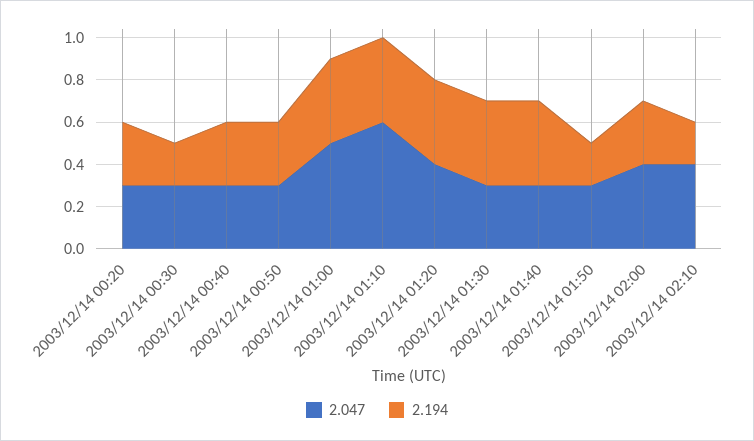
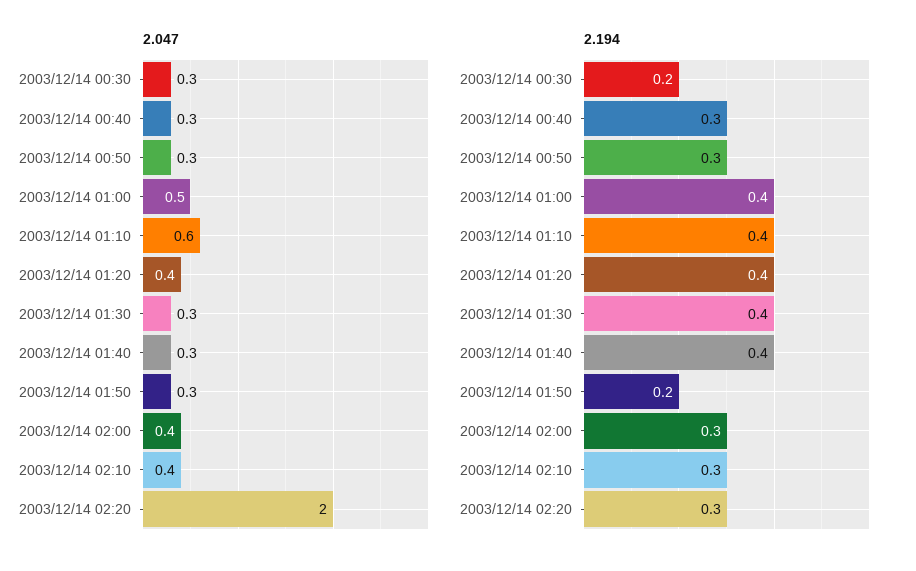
2.047, 2003/12/14 00:20: 0.3 -> none
2.194, 2003/12/14 00:20: 0.3 -> none
2.194, 2003/12/14 02:10: 0.2 -> 0.3
2.047, 2003/12/14 02:20: none -> 2
2.194, 2003/12/14 02:20: none -> 0.3

